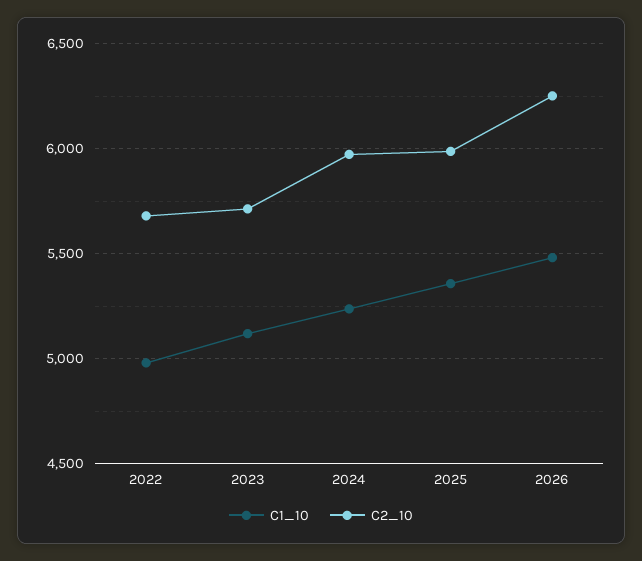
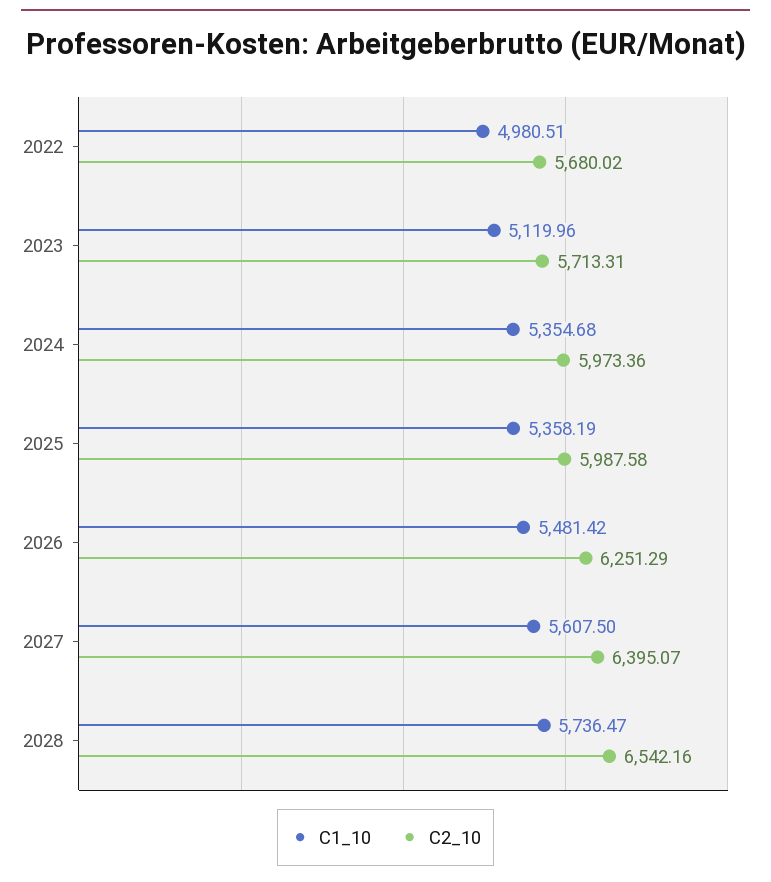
C1_10, 2024: 5250 -> 5354.68
C1_10, 2027: none -> 5607.5
C2_10, 2027: none -> 6395.07
C1_10, 2028: none -> 5736.47
C2_10, 2028: none -> 6542.16

